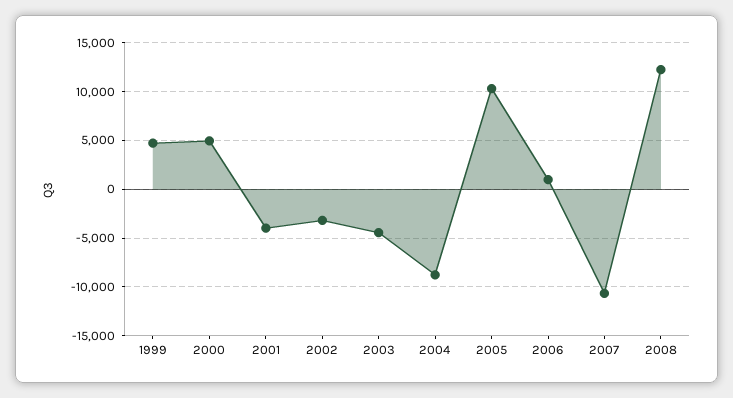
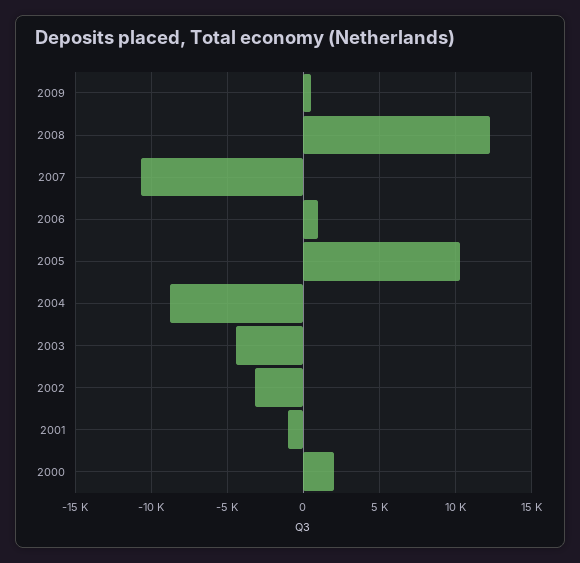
1999: 5000 -> none
2000: 5000 -> 2000
2001: -4000 -> -1000
2009: none -> 500

